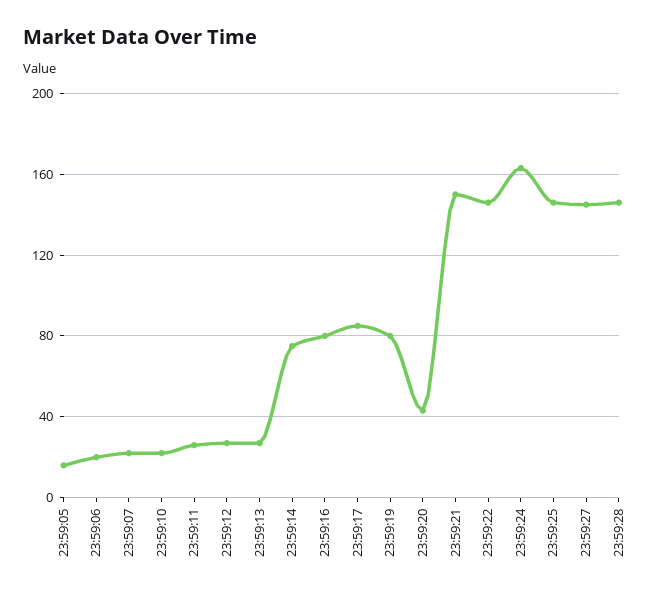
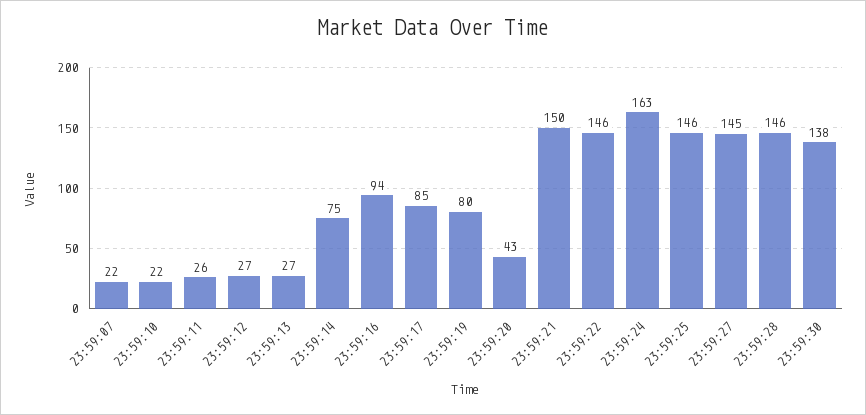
23:59:05: 15 -> none
23:59:06: 20 -> none
23:59:16: 80 -> 94
23:59:30: none -> 138

